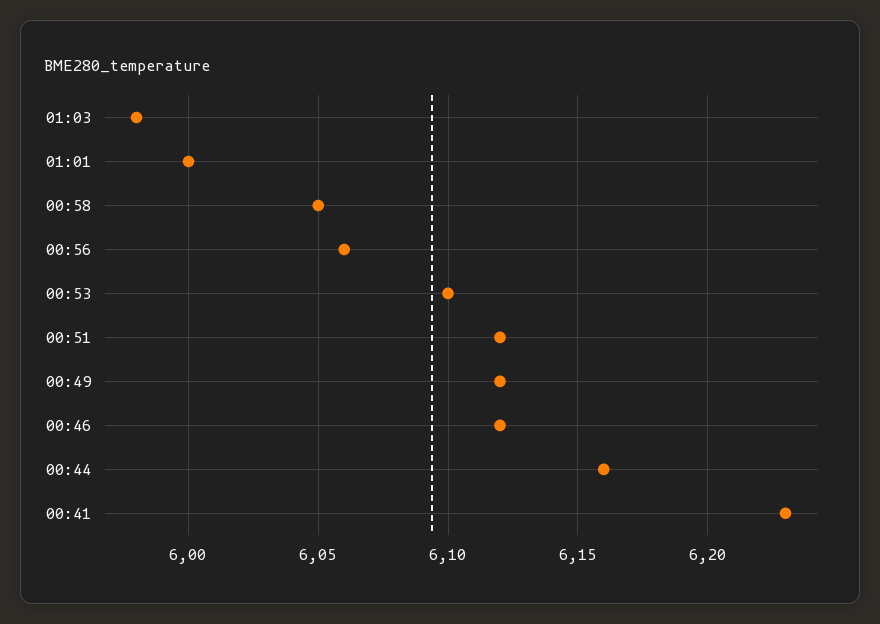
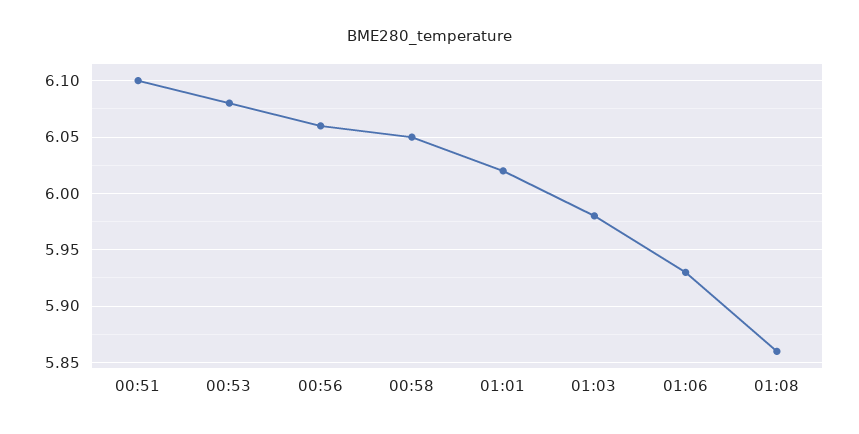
01:01: 6 -> 6.02
00:53: 6.1 -> 6.08
00:51: 6.12 -> 6.1
00:49: 6.12 -> none
00:46: 6.12 -> none
00:44: 6.16 -> none
00:41: 6.23 -> none
01:06: none -> 5.93
01:08: none -> 5.86

